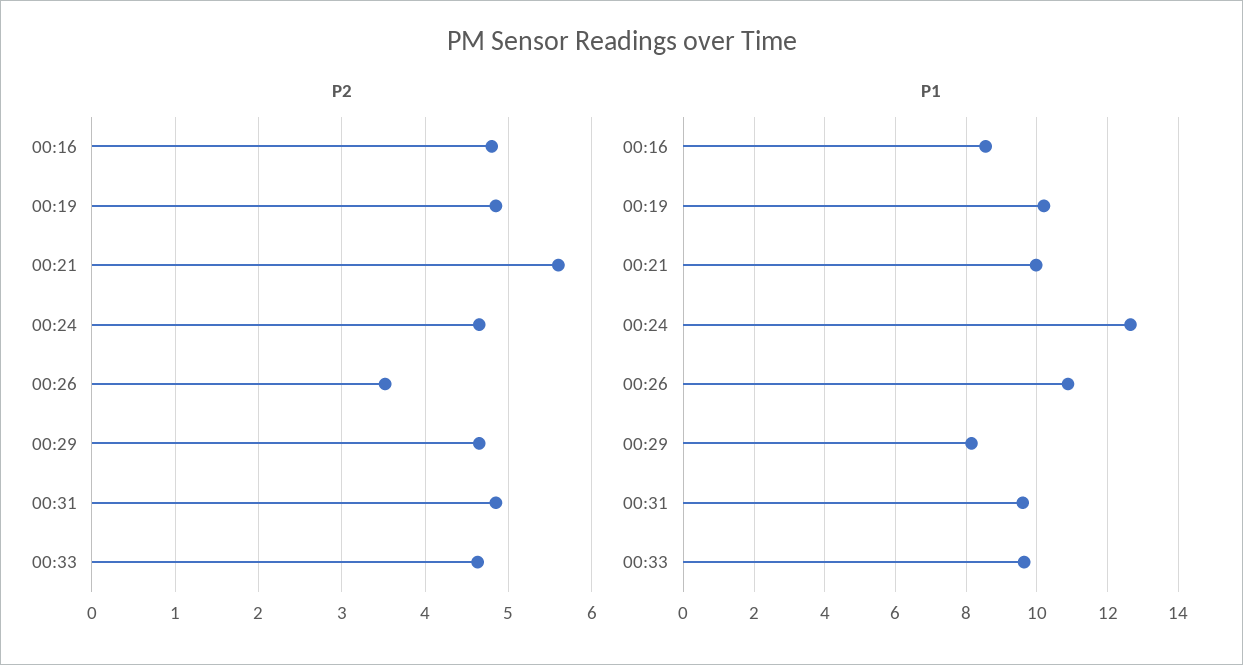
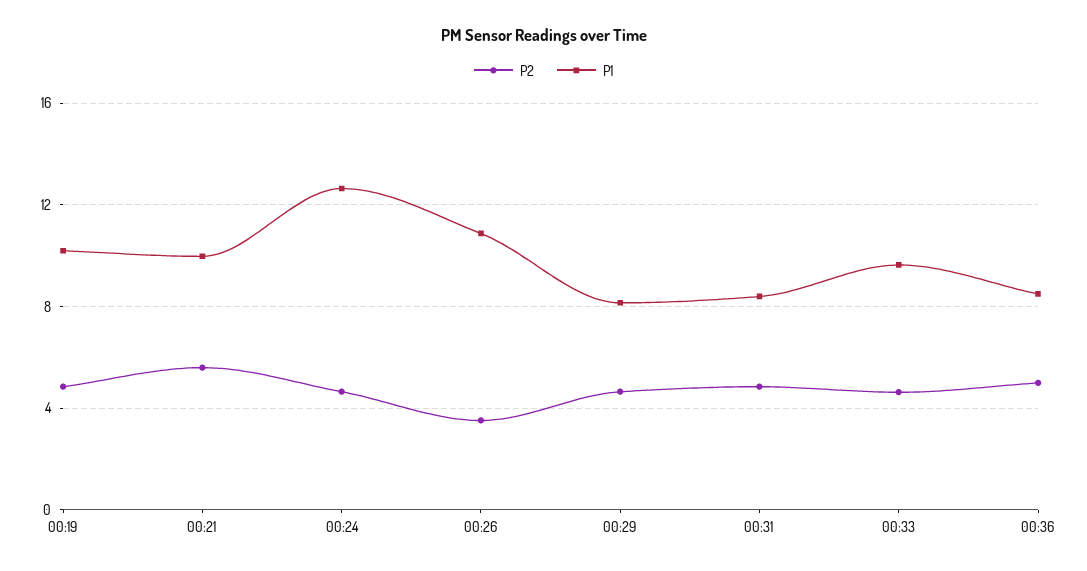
P2, 00:16: 4.8 -> none
P1, 00:16: 8.6 -> none
P1, 00:31: 9.6 -> 8.5
P2, 00:36: none -> 5
P1, 00:36: none -> 8.5

